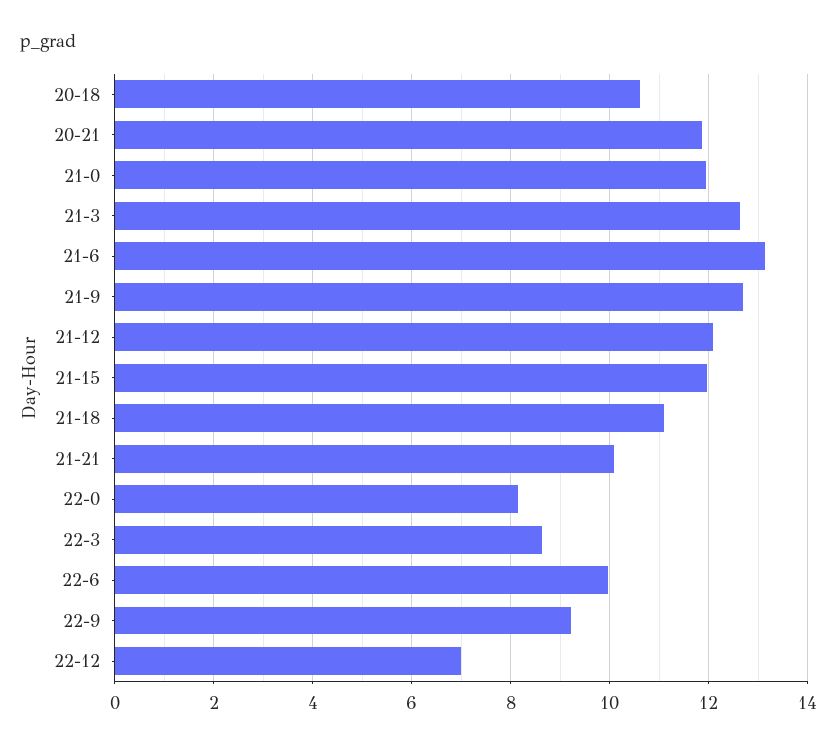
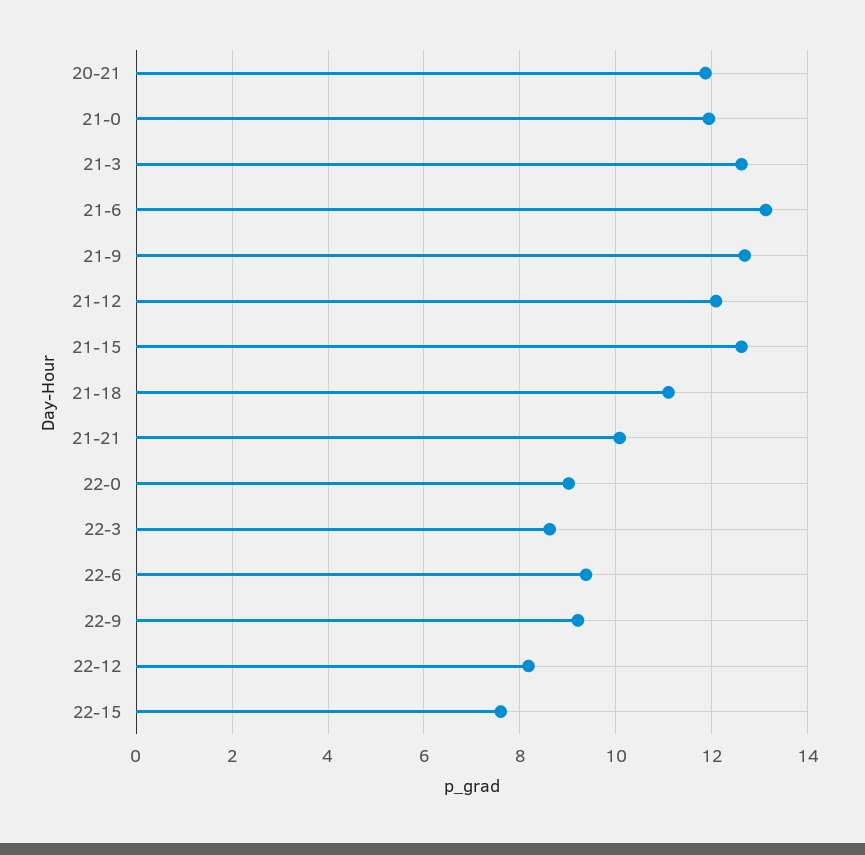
20-18: 10.6 -> none
21-15: 12 -> 12.6
22-0: 8.2 -> 9
22-6: 10 -> 9.4
22-12: 7 -> 8.2
22-15: none -> 7.6

